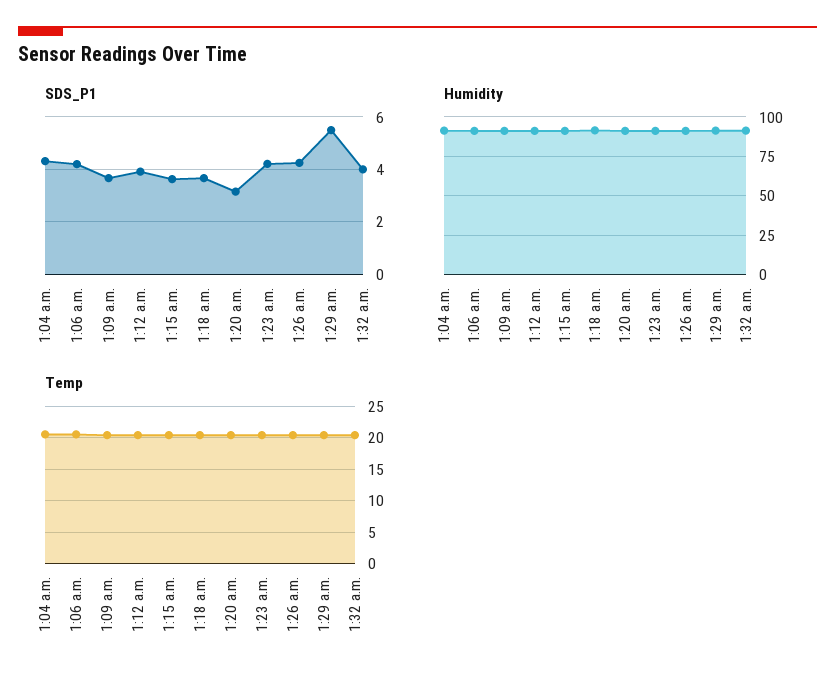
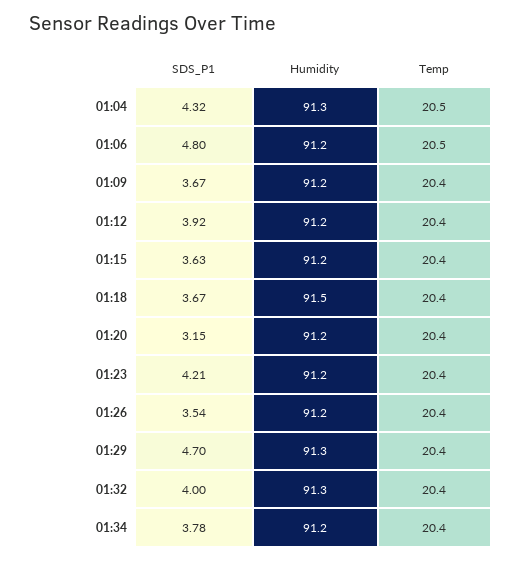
SDS_P1, 1:06 a.m.: 4.25 -> 4.8
SDS_P1, 1:26 a.m.: 4.25 -> 3.54
SDS_P1, 1:29 a.m.: 5.5 -> 4.7
SDS_P1, 01:34: none -> 3.78
Humidity, 01:34: none -> 91.2
Temp, 01:34: none -> 20.4

